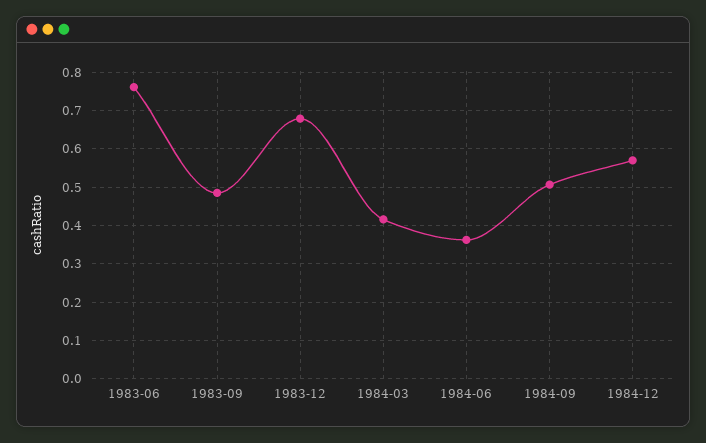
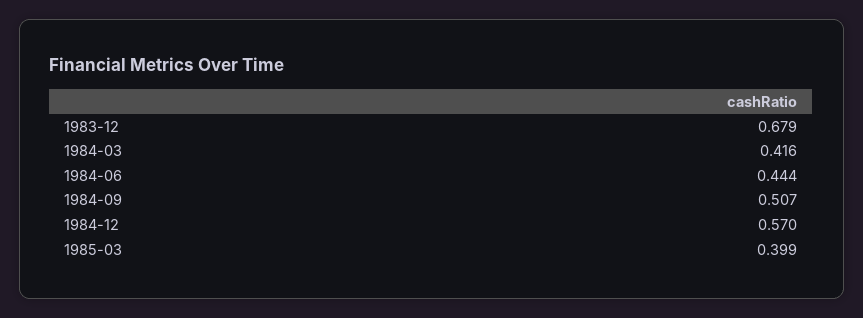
1983-06: 0.76 -> none
1983-09: 0.48 -> none
1984-06: 0.36 -> 0.444
1985-03: none -> 0.399

